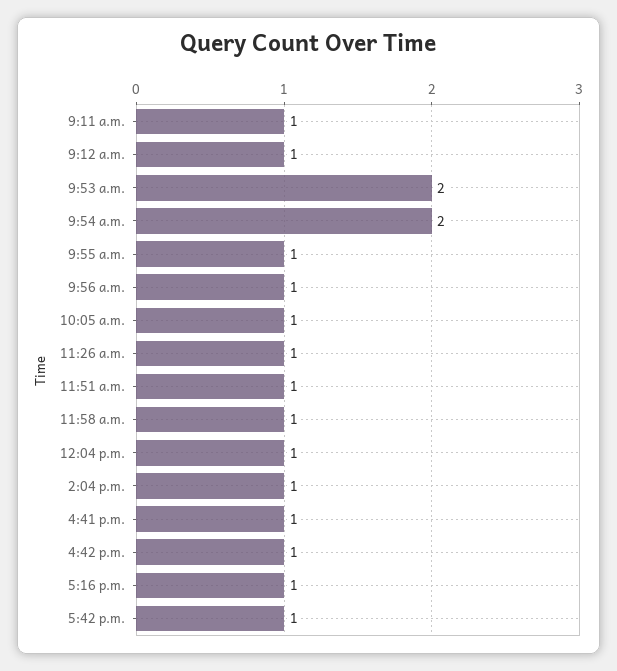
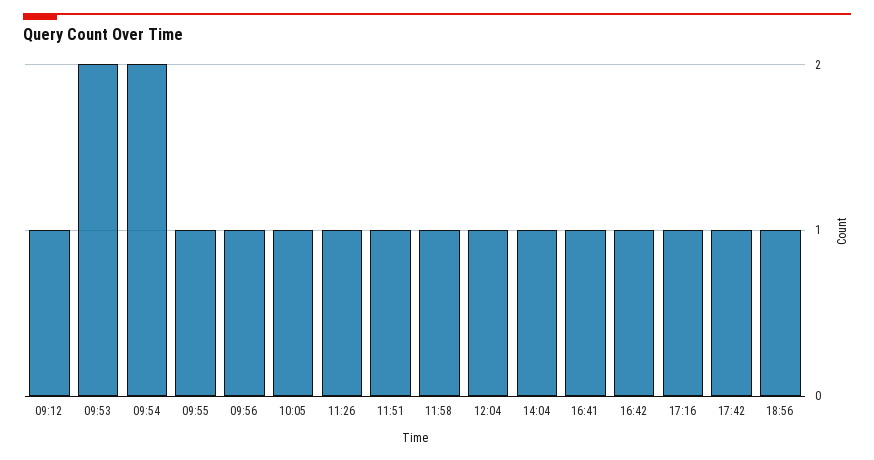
9:11 a.m.: 1 -> none
18:56: none -> 1

